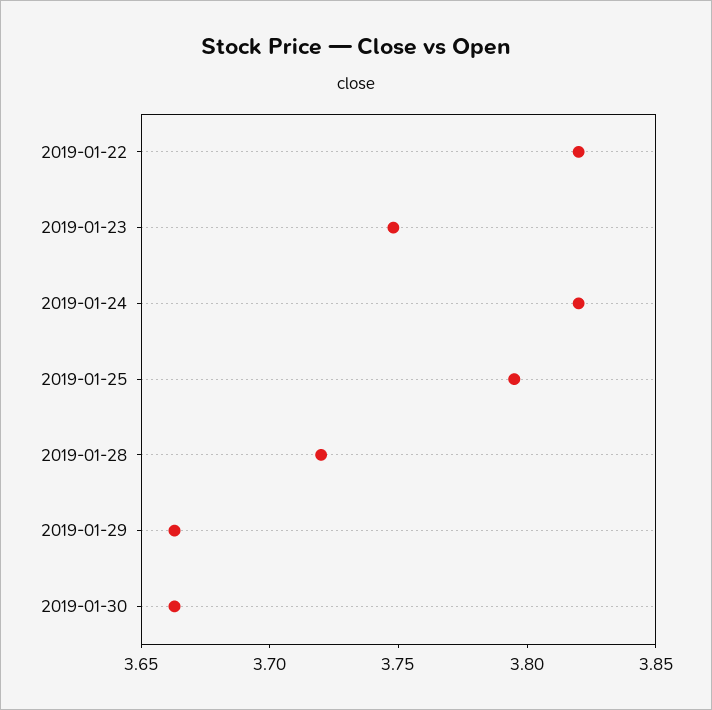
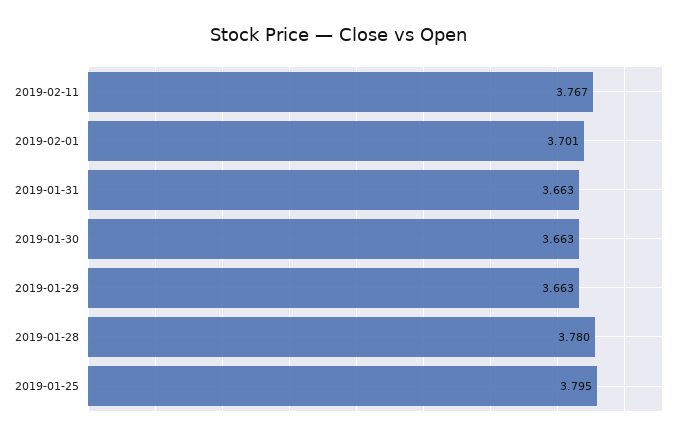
2019-01-22: 3.82 -> none
2019-01-23: 3.75 -> none
2019-01-24: 3.82 -> none
2019-01-28: 3.72 -> 3.78
2019-02-11: none -> 3.767
2019-02-01: none -> 3.701
2019-01-31: none -> 3.663

